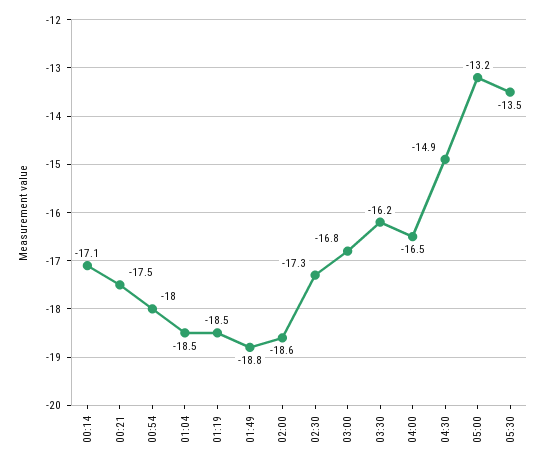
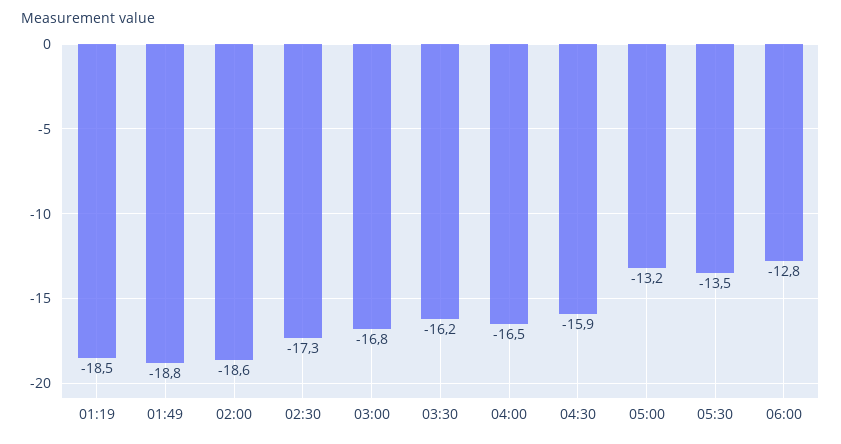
00:14: -17.1 -> none
00:21: -17.5 -> none
00:54: -18 -> none
01:04: -18.5 -> none
04:30: -14.9 -> -15.9
06:00: none -> -12.8

